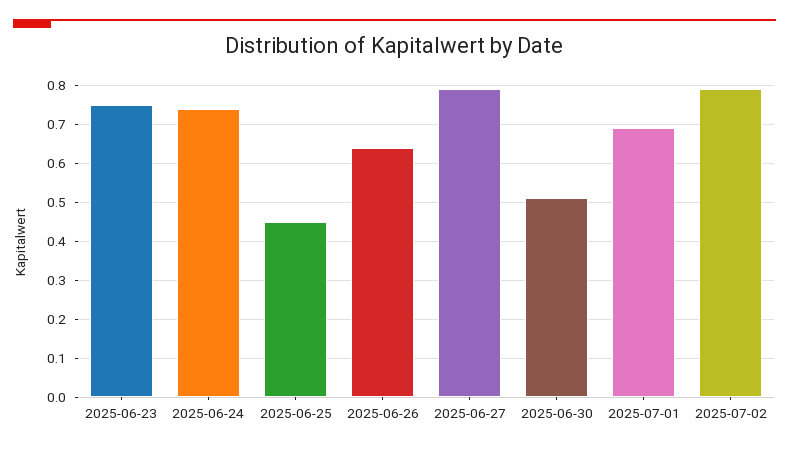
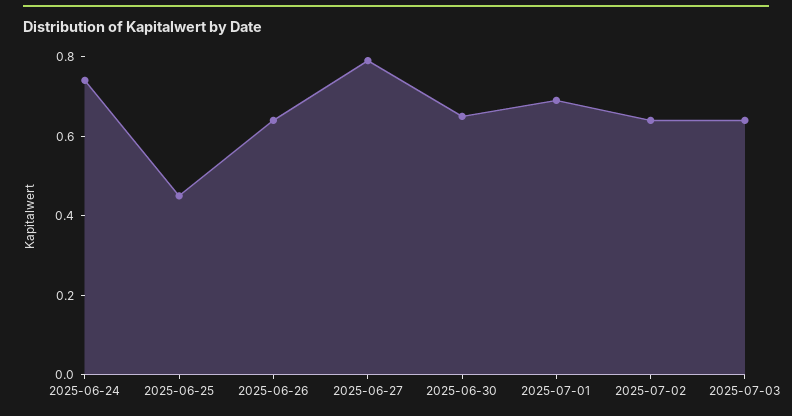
2025-06-23: 0.75 -> none
2025-06-30: 0.5 -> 0.65
2025-07-02: 0.8 -> 0.65
2025-07-03: none -> 0.65

